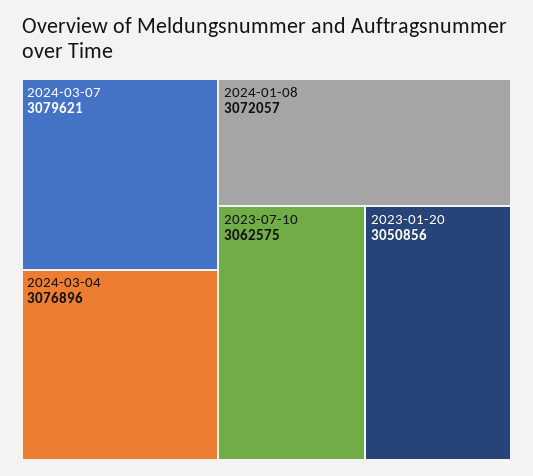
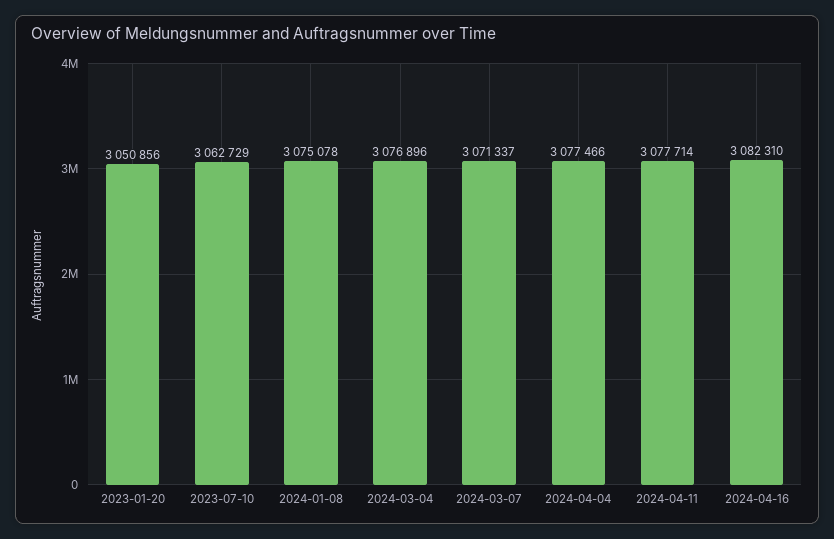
2024-03-07: 3079621 -> 3071337
2024-01-08: 3072057 -> 3075078
2023-07-10: 3062575 -> 3062729
2024-04-04: none -> 3077466
2024-04-11: none -> 3077714
2024-04-16: none -> 3082310

